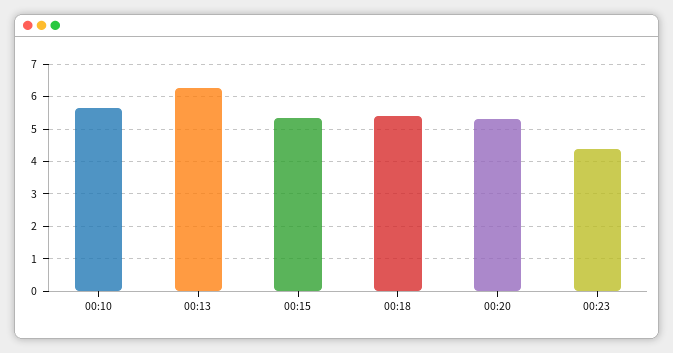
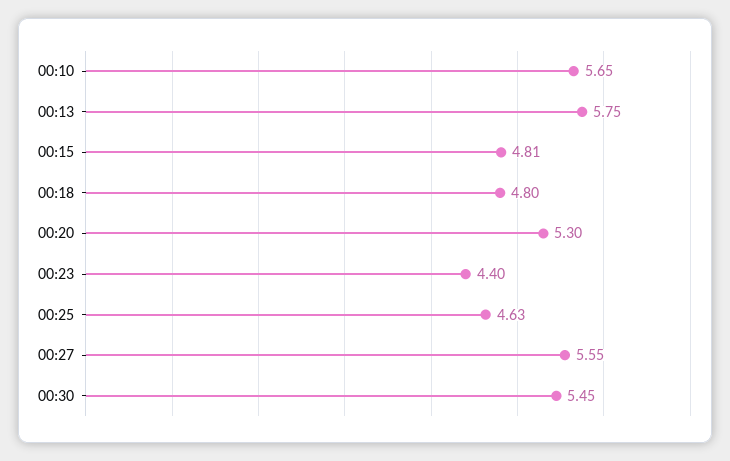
00:13: 6.2 -> 5.75
00:15: 5.4 -> 4.81
00:18: 5.4 -> 4.8
00:25: none -> 4.63
00:27: none -> 5.55
00:30: none -> 5.45

